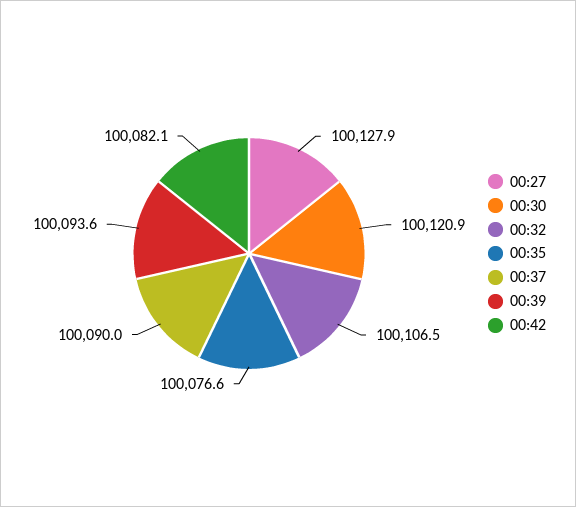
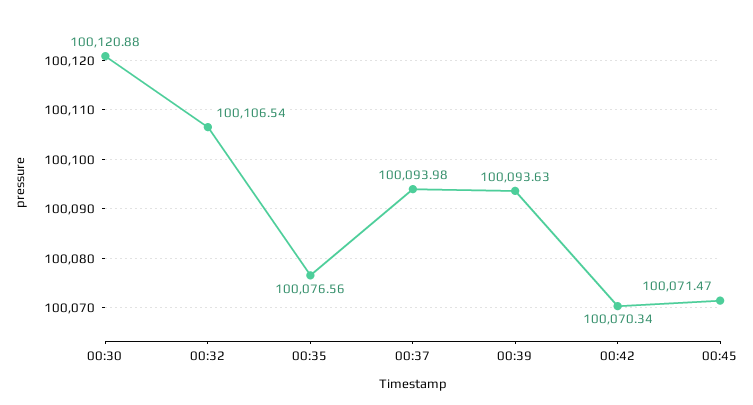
00:27: 100127.9 -> none
00:37: 100090 -> 100093.98
00:42: 100082.1 -> 100070.34
00:45: none -> 100071.47

